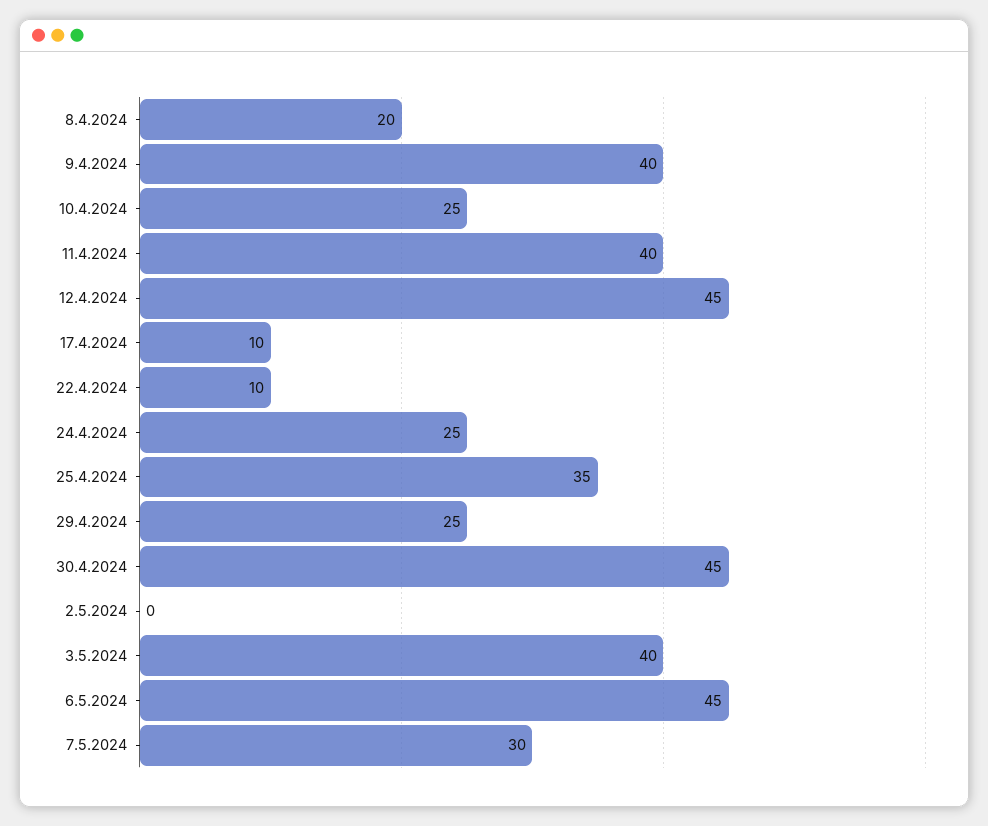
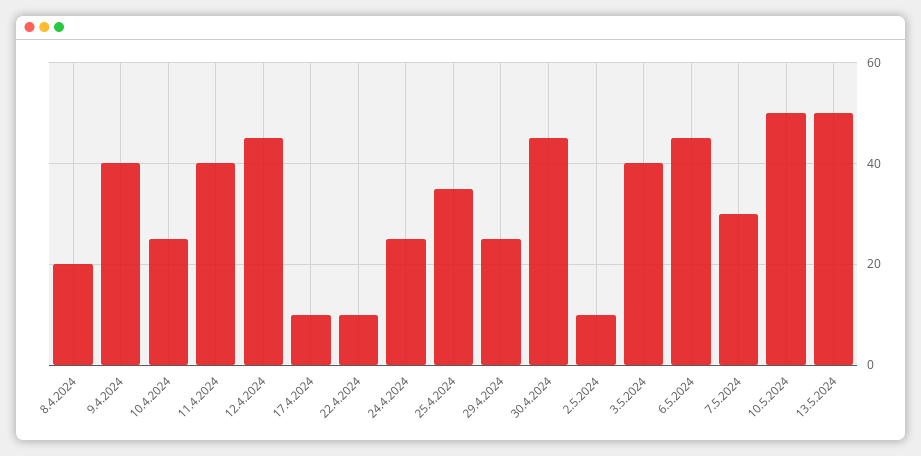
2.5.2024: 0 -> 10
10.5.2024: none -> 50
13.5.2024: none -> 50

